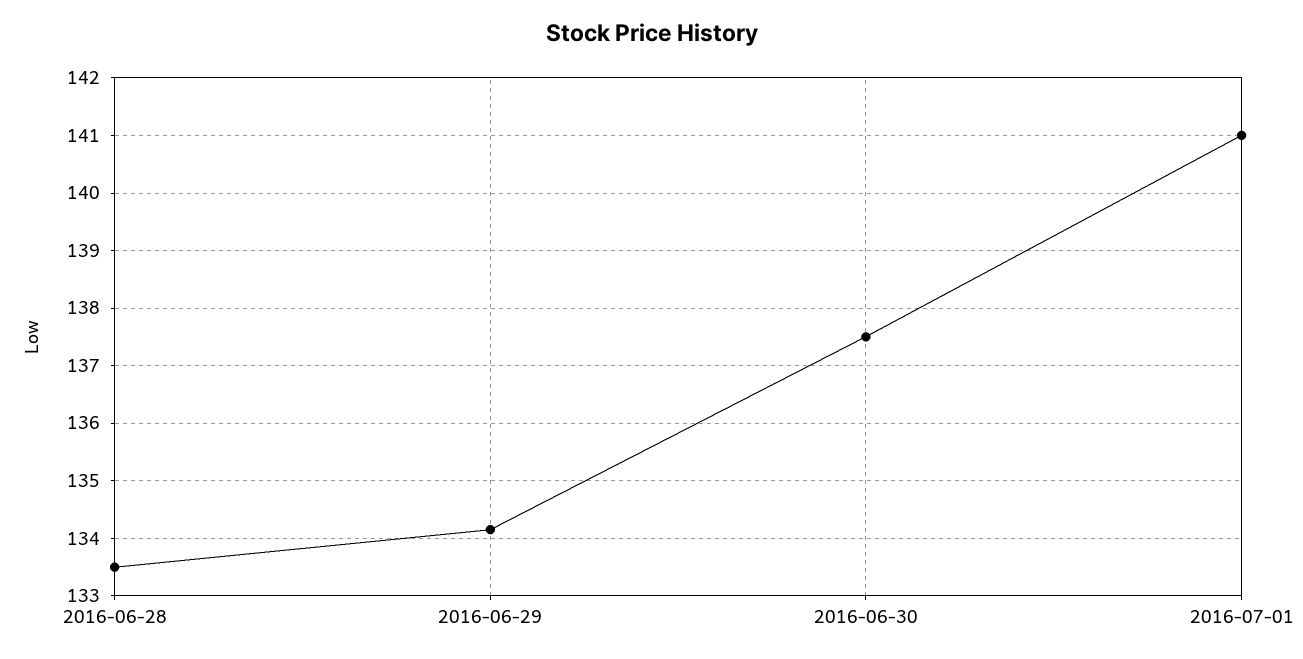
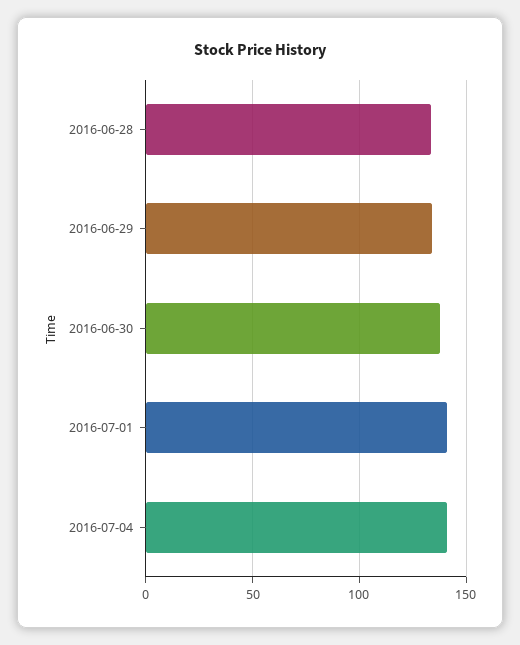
2016-07-04: none -> 140

